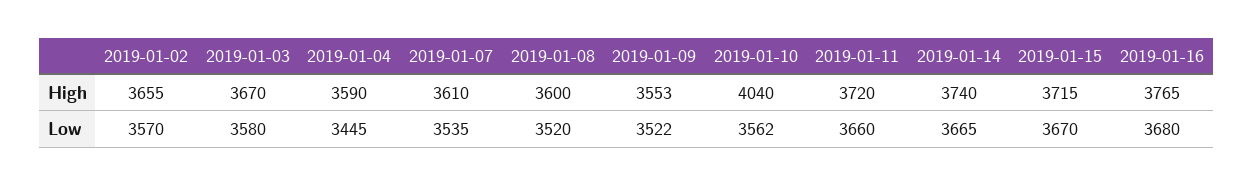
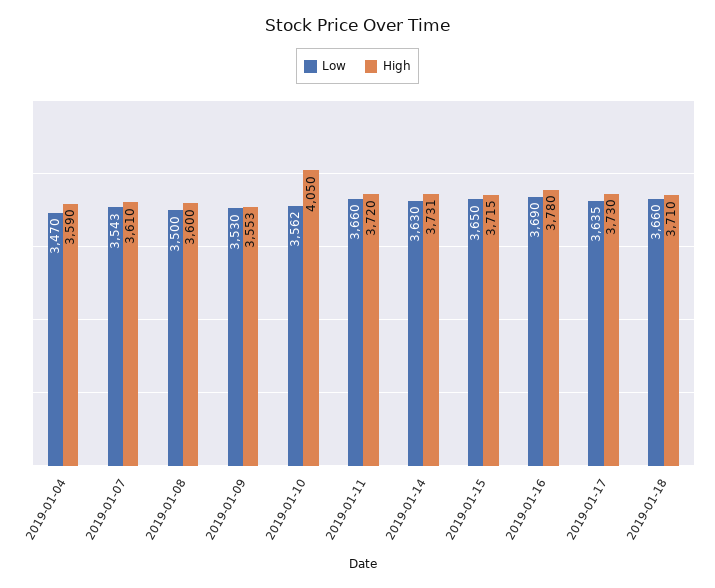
High, 2019-01-02: 3655 -> none
High, 2019-01-03: 3670 -> none
High, 2019-01-10: 4040 -> 4050
High, 2019-01-14: 3740 -> 3731
High, 2019-01-16: 3765 -> 3780
Low, 2019-01-02: 3570 -> none
Low, 2019-01-03: 3580 -> none
Low, 2019-01-04: 3445 -> 3470
Low, 2019-01-07: 3535 -> 3543
Low, 2019-01-08: 3520 -> 3500
Low, 2019-01-09: 3522 -> 3530
Low, 2019-01-14: 3665 -> 3630
Low, 2019-01-15: 3670 -> 3650
Low, 2019-01-16: 3680 -> 3690
Low, 2019-01-17: none -> 3635
High, 2019-01-17: none -> 3730
Low, 2019-01-18: none -> 3660
High, 2019-01-18: none -> 3710

